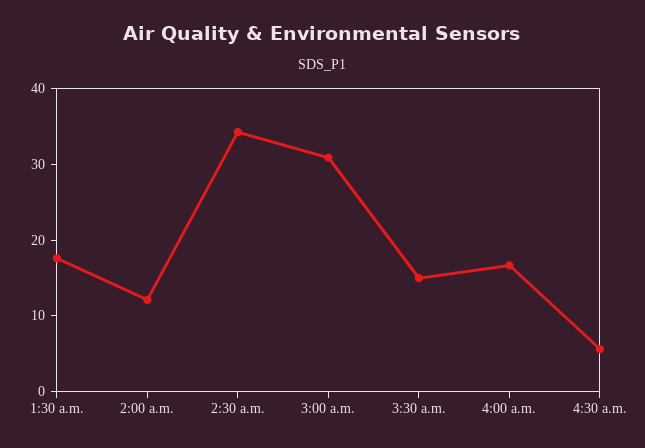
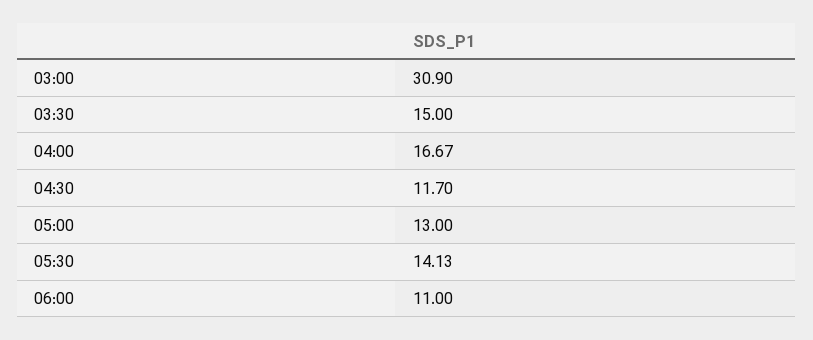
1:30 a.m.: 18 -> none
2:00 a.m.: 12 -> none
2:30 a.m.: 34 -> none
4:30 a.m.: 6 -> 11.7
05:00: none -> 13
05:30: none -> 14.13
06:00: none -> 11

